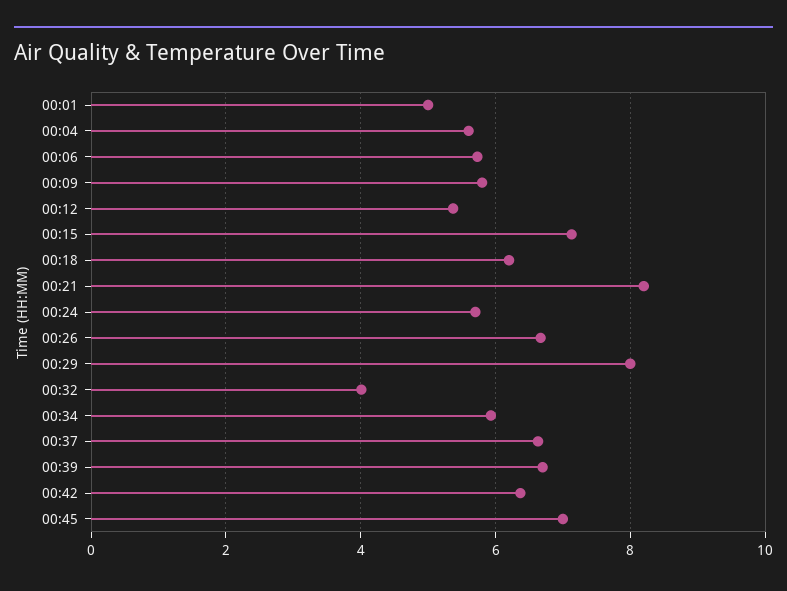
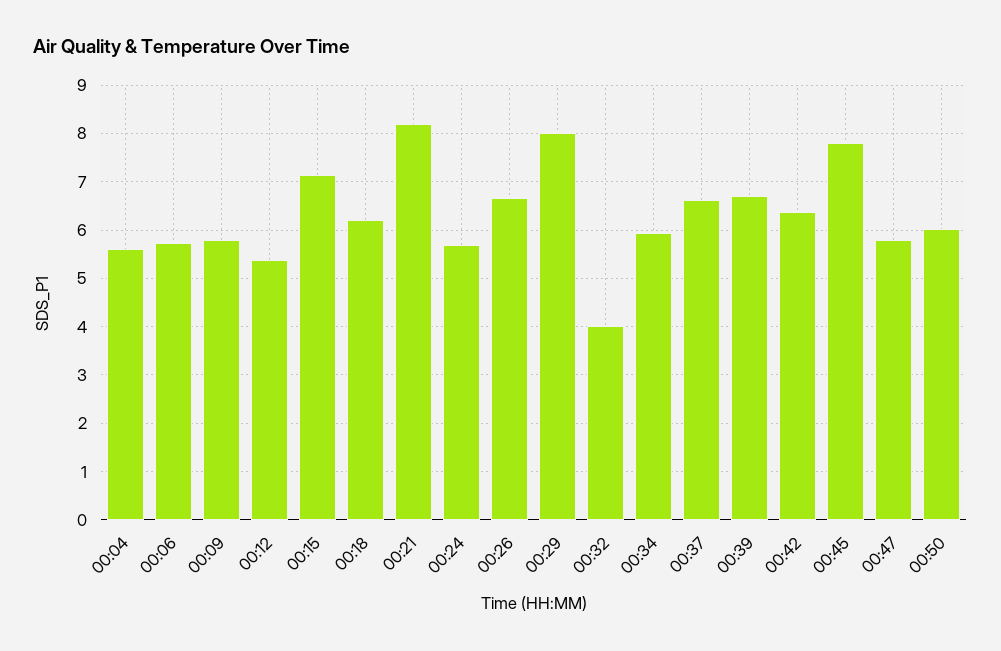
00:01: 5 -> none
00:45: 7 -> 7.8
00:47: none -> 5.8
00:50: none -> 6

